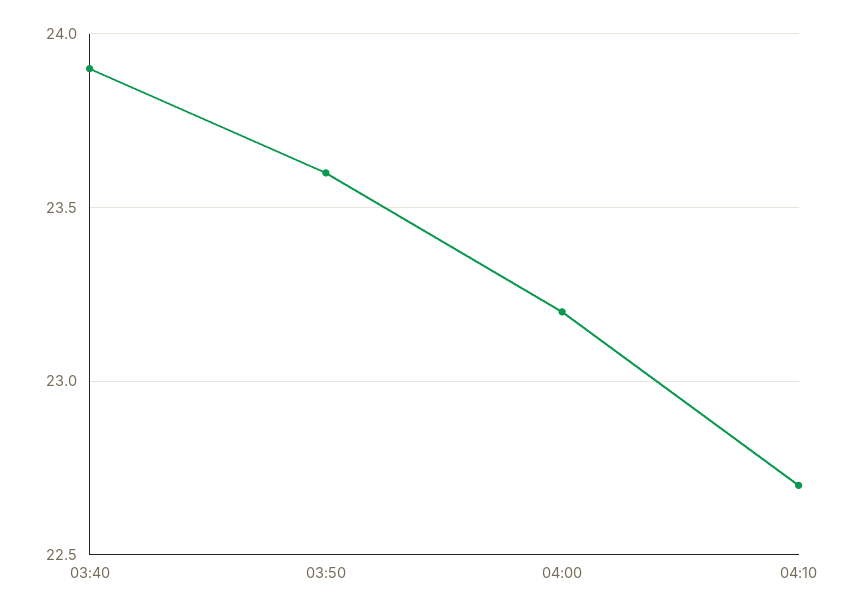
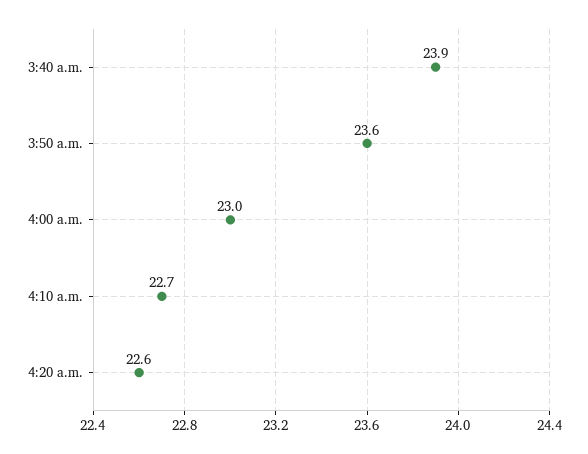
04:00: 23.2 -> 23
4:20 a.m.: none -> 22.6

